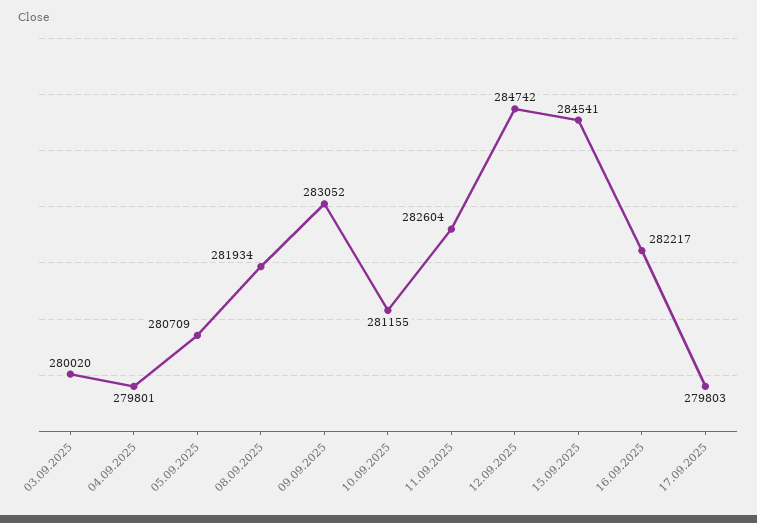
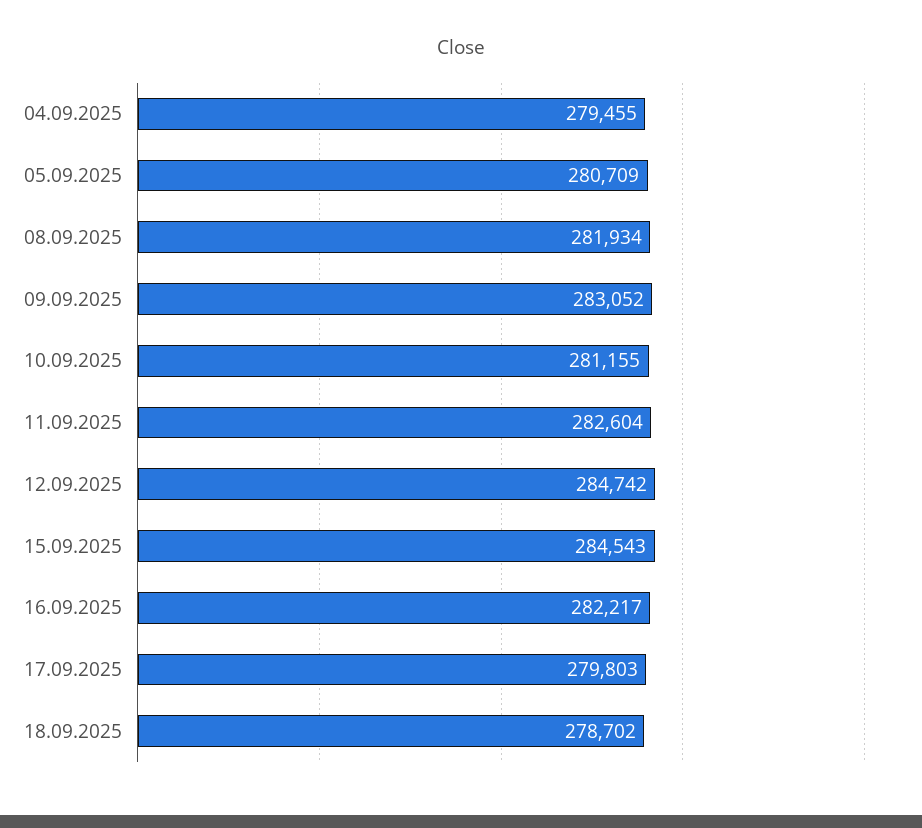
03.09.2025: 280020 -> none
04.09.2025: 279801 -> 279455
15.09.2025: 284541 -> 284543
18.09.2025: none -> 278702

